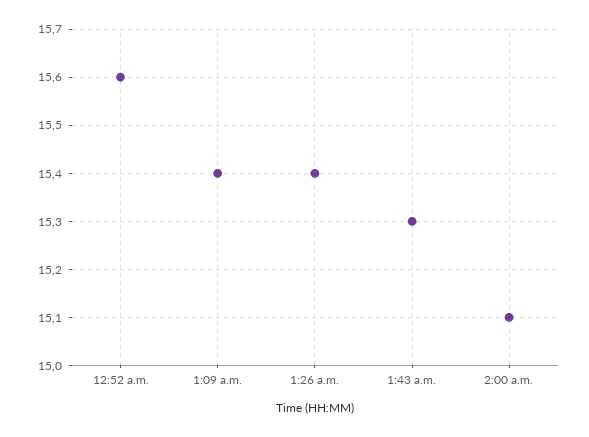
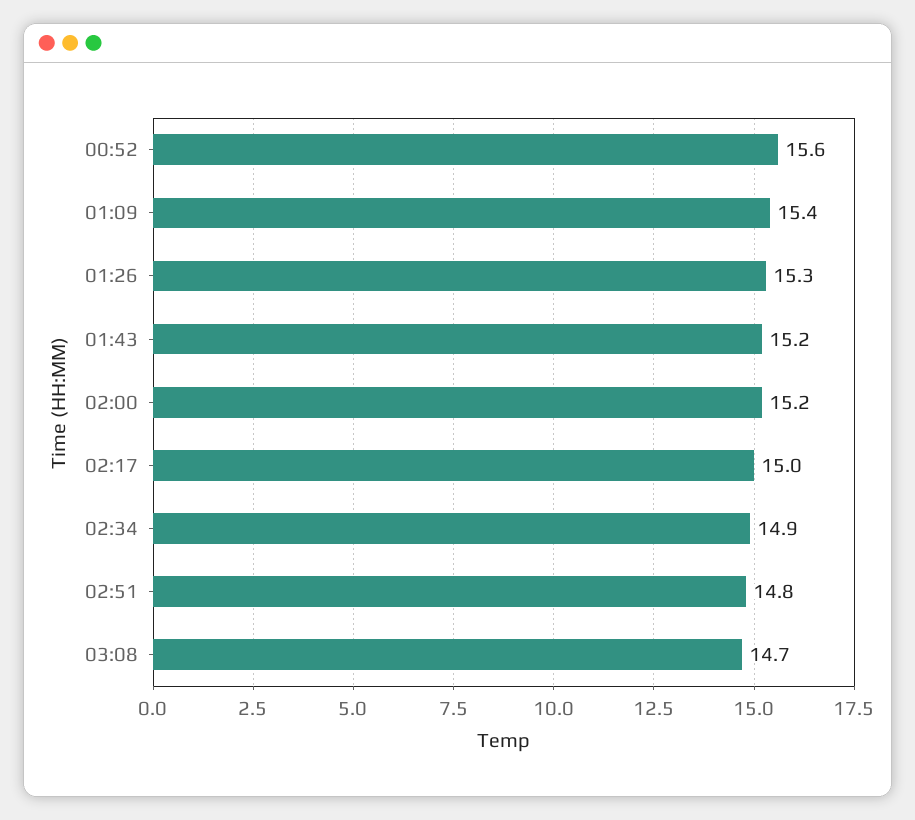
1:26 a.m.: 15.4 -> 15.3
1:43 a.m.: 15.3 -> 15.2
2:00 a.m.: 15.1 -> 15.2
02:17: none -> 15
02:34: none -> 14.9
02:51: none -> 14.8
03:08: none -> 14.7

